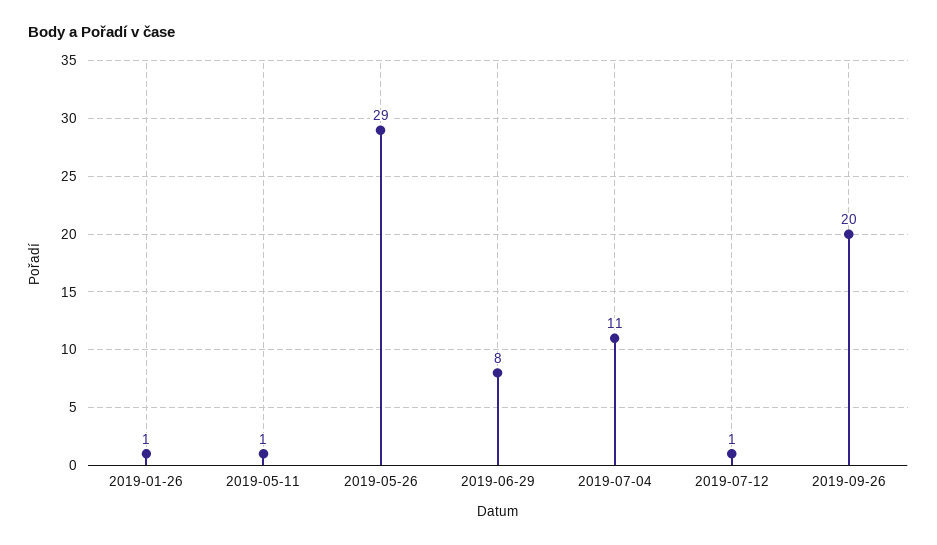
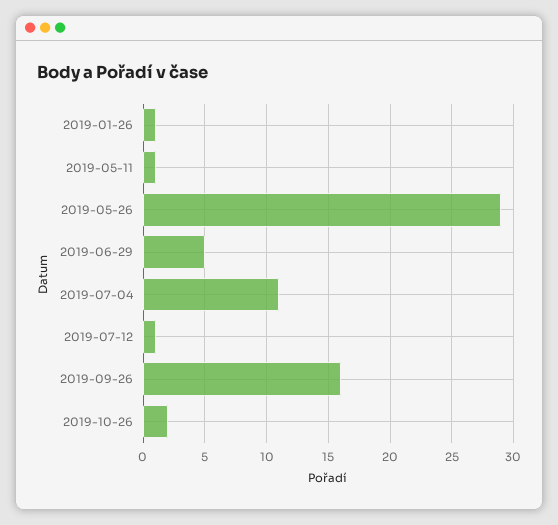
2019-06-29: 8 -> 5
2019-09-26: 20 -> 16
2019-10-26: none -> 2

